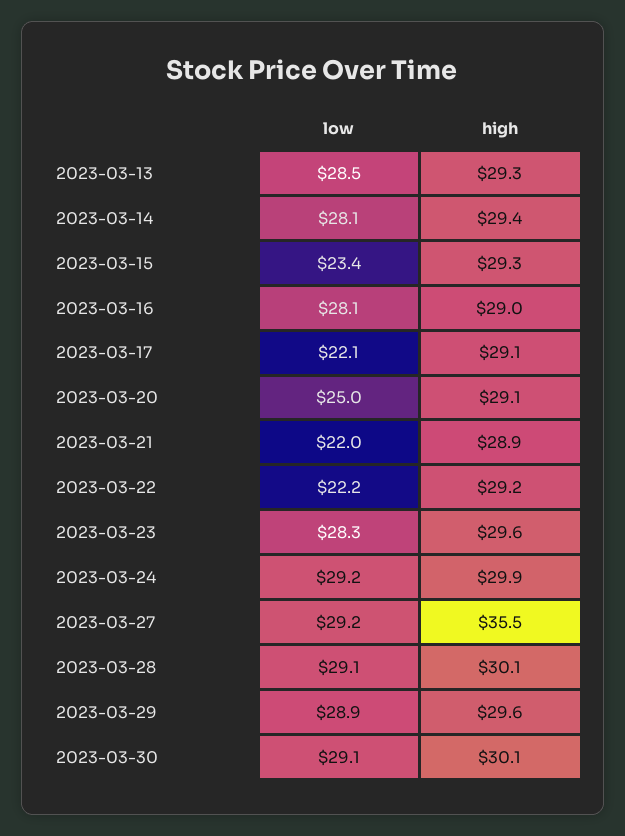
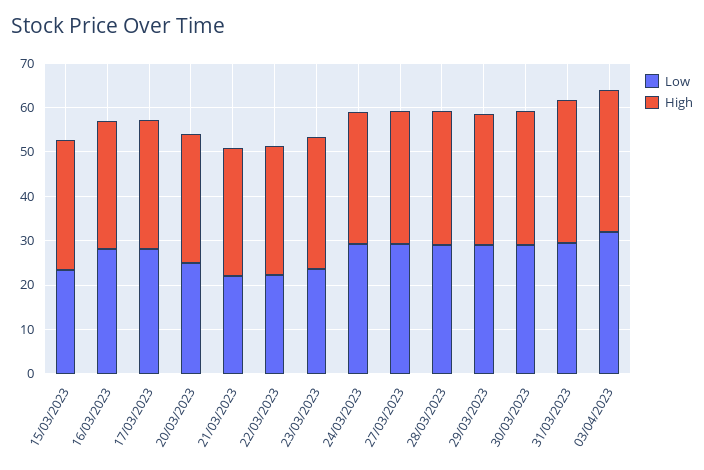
low, 2023-03-13: 28.5 -> none
high, 2023-03-13: 29.3 -> none
low, 2023-03-14: 28.1 -> none
high, 2023-03-14: 29.4 -> none
low, 2023-03-17: 22.1 -> 28
low, 2023-03-23: 28.3 -> 24
high, 2023-03-27: 35.5 -> 30
low, 31/03/2023: none -> 30
high, 31/03/2023: none -> 32
low, 03/04/2023: none -> 32
high, 03/04/2023: none -> 32

